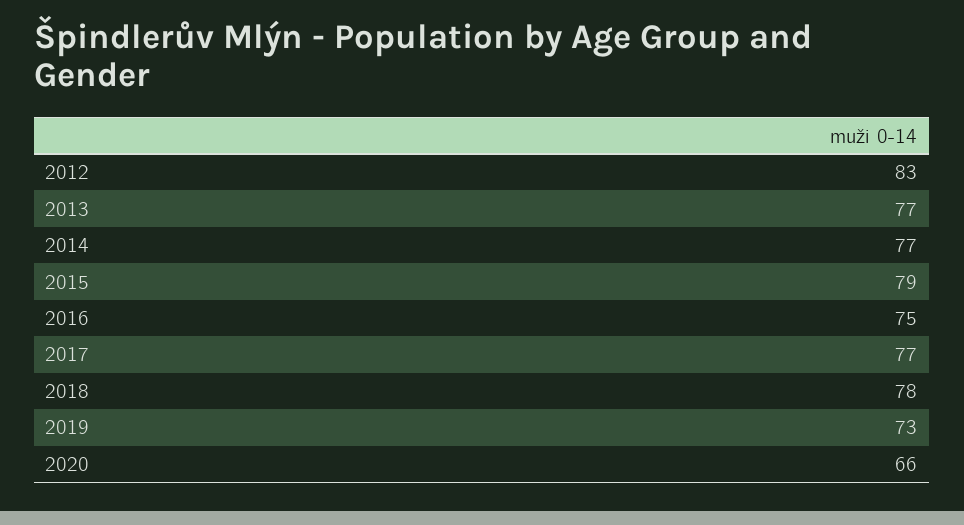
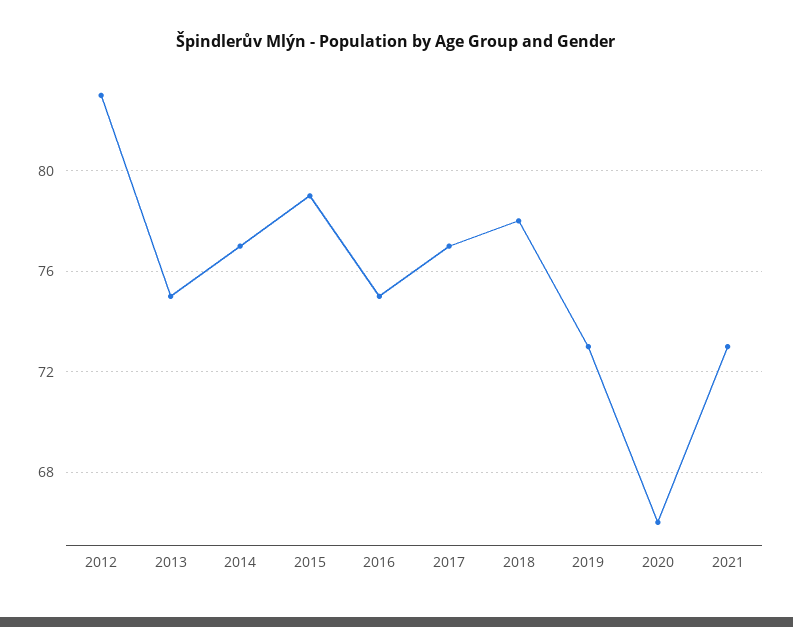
2013: 77 -> 75
2021: none -> 73

